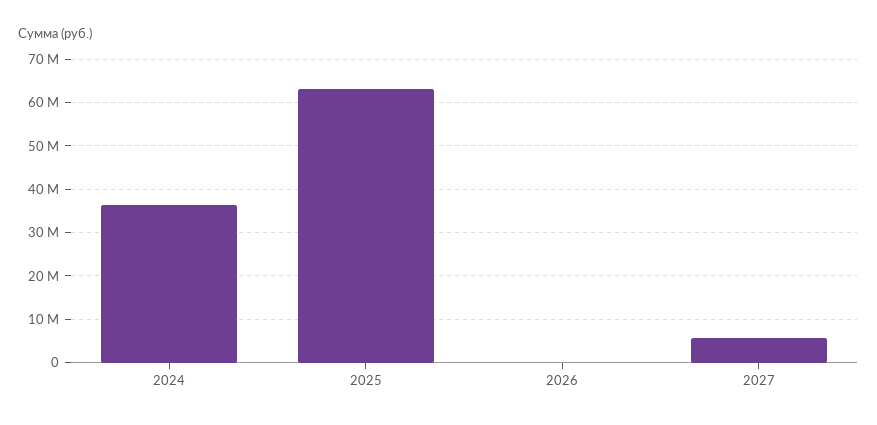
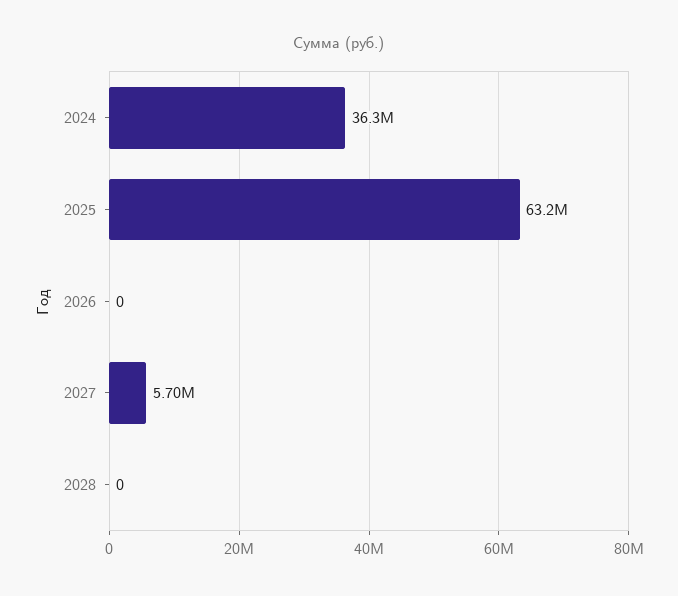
2028: none -> 0

